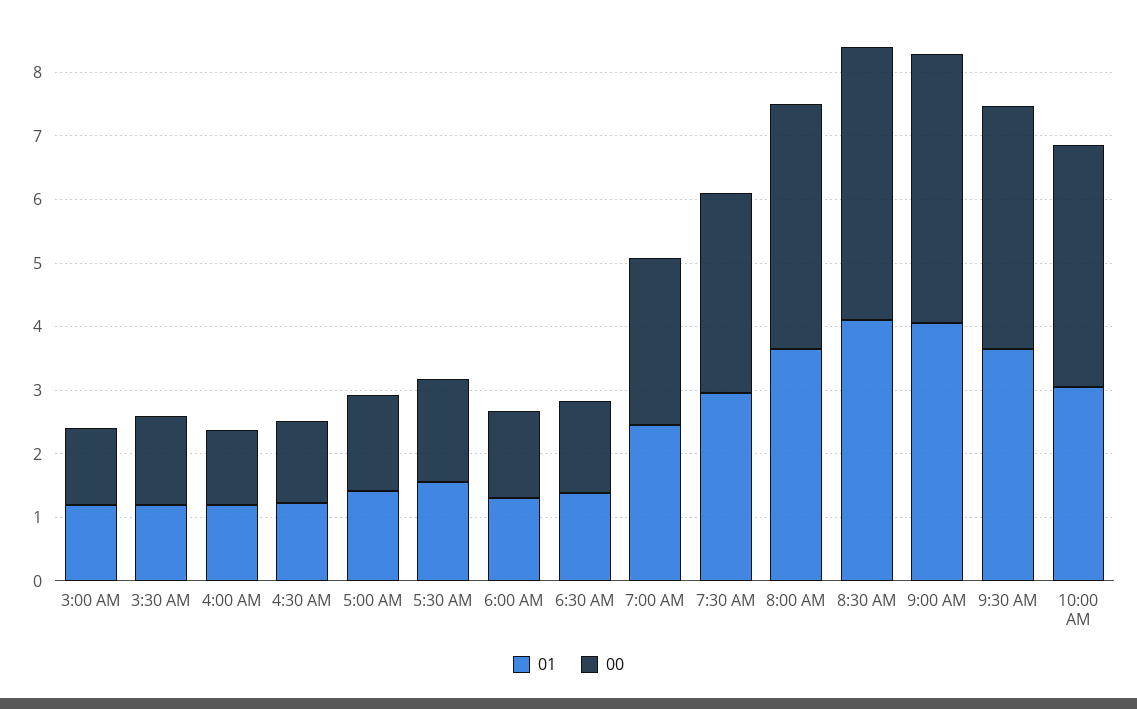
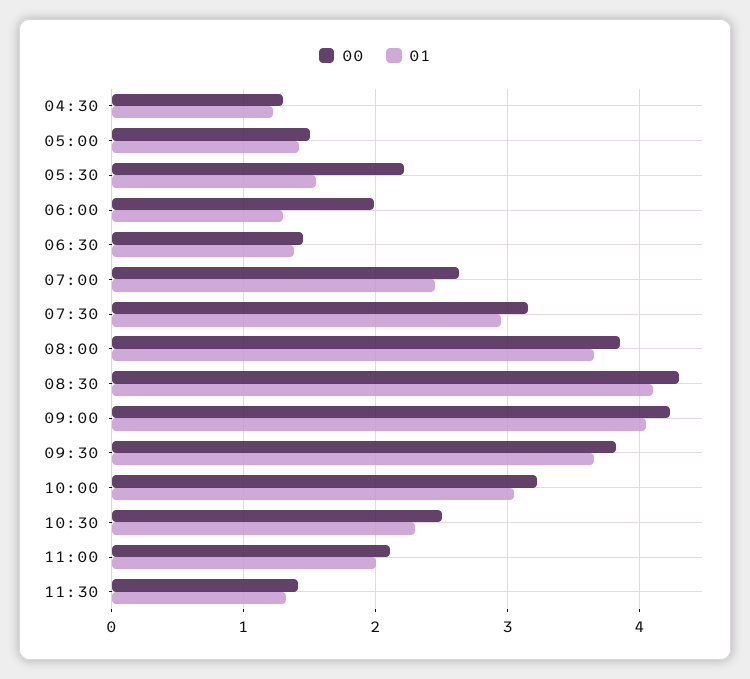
01, 3:00 AM: 1.2 -> none
00, 3:00 AM: 1.2 -> none
01, 3:30 AM: 1.2 -> none
00, 3:30 AM: 1.4 -> none
01, 4:00 AM: 1.2 -> none
00, 4:00 AM: 1.2 -> none
00, 5:30 AM: 1.6 -> 2.2
00, 6:00 AM: 1.4 -> 2
00, 10:00 AM: 3.8 -> 3.2
00, 10:30: none -> 2.5
01, 10:30: none -> 2.3
00, 11:00: none -> 2.1
01, 11:00: none -> 2
00, 11:30: none -> 1.4
01, 11:30: none -> 1.3

